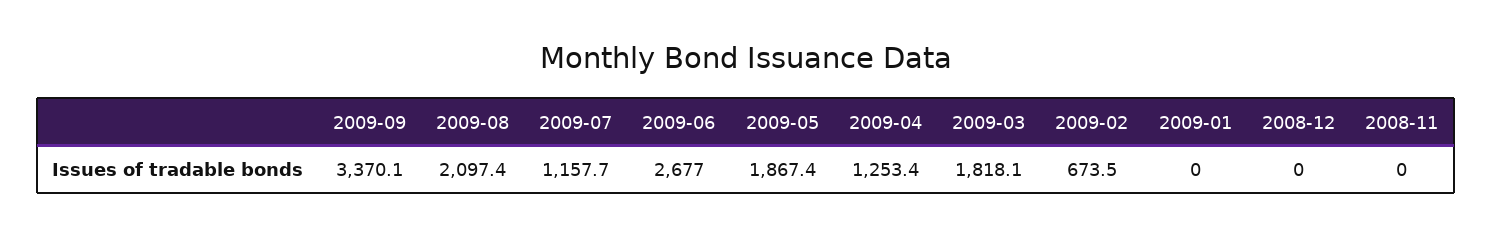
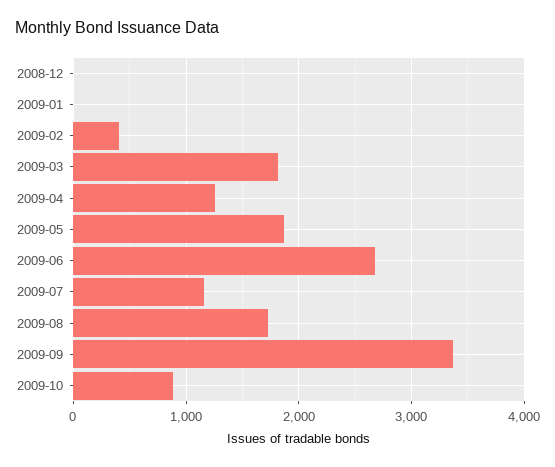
2009-08: 2097.4 -> 1700
2009-02: 673.5 -> 400
2008-11: 0 -> none
2009-10: none -> 900

